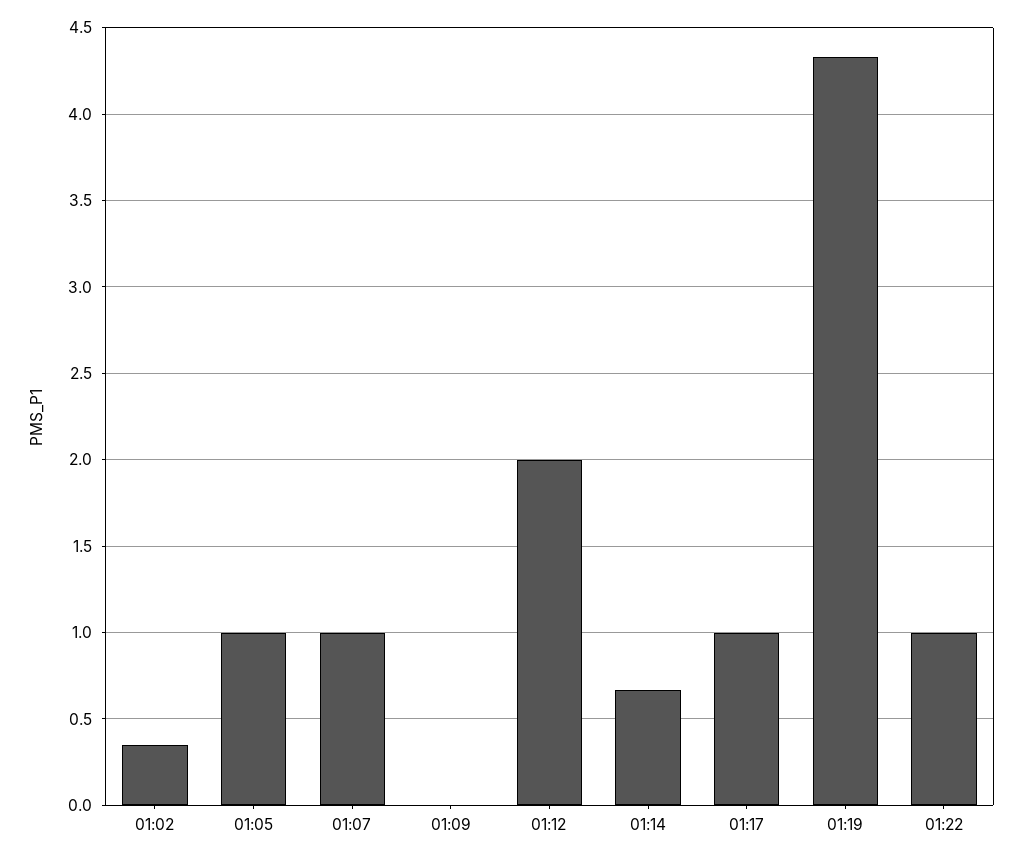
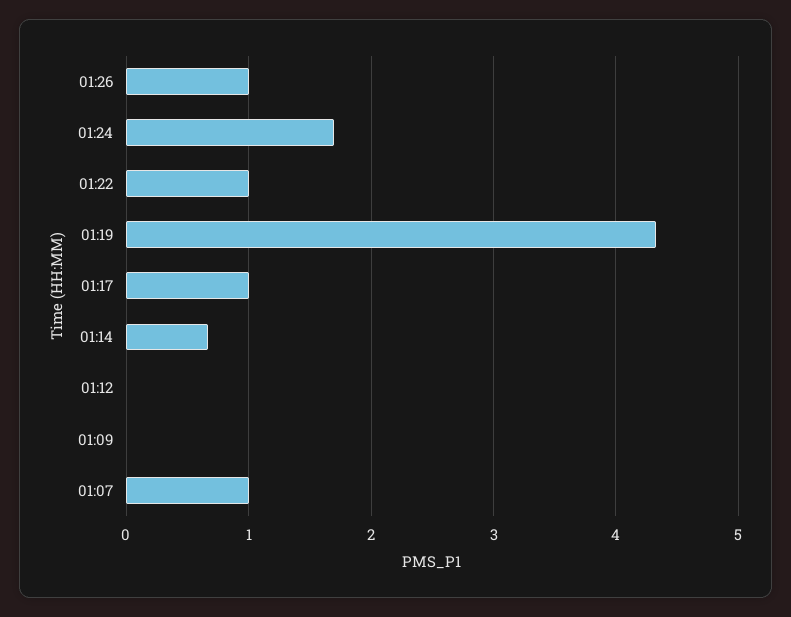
01:02: 0.35 -> none
01:05: 1 -> none
01:12: 2 -> 0
01:26: none -> 1
01:24: none -> 1.7

